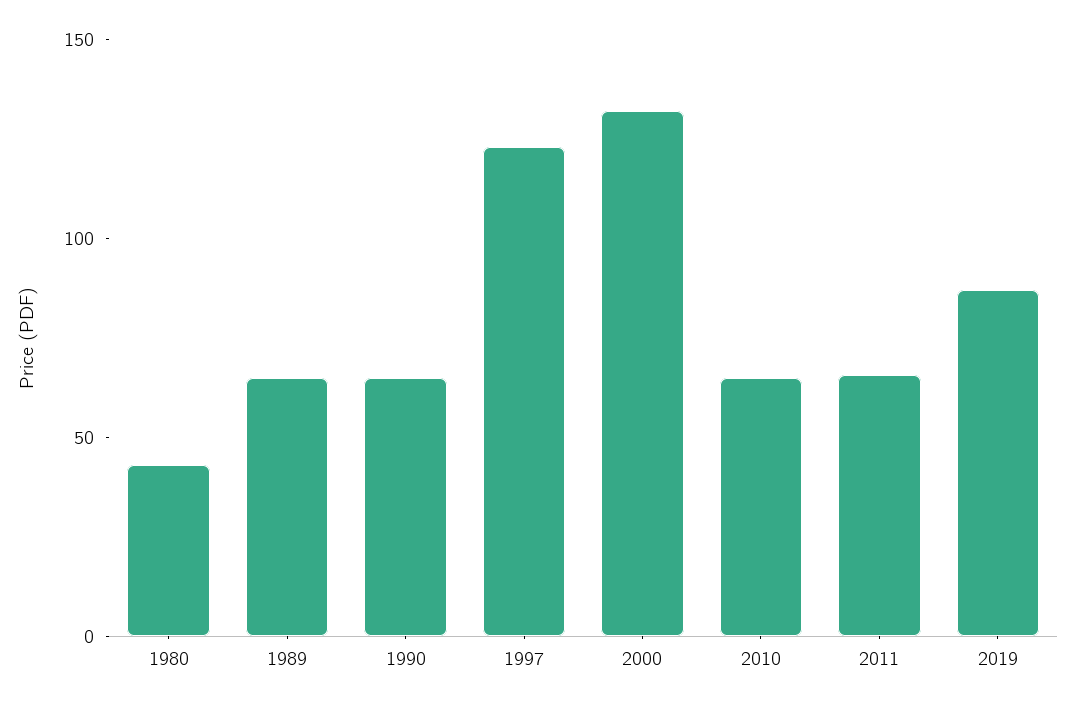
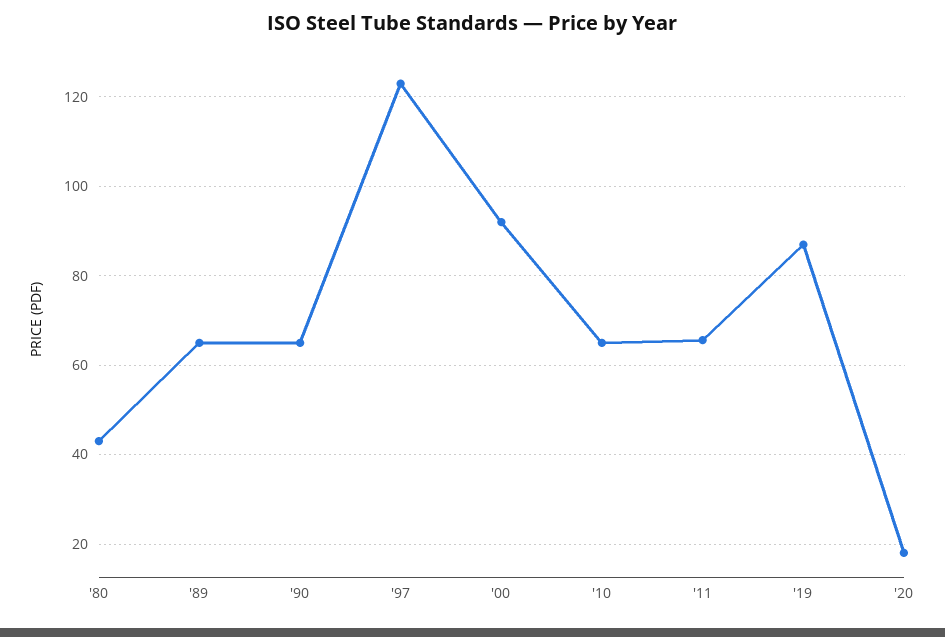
2000: 130 -> 92
'20: none -> 18

